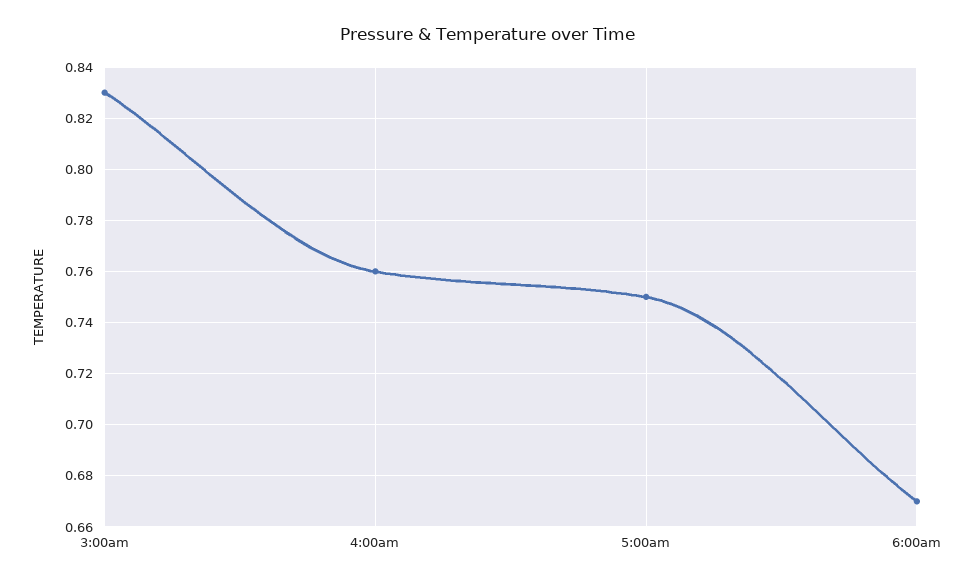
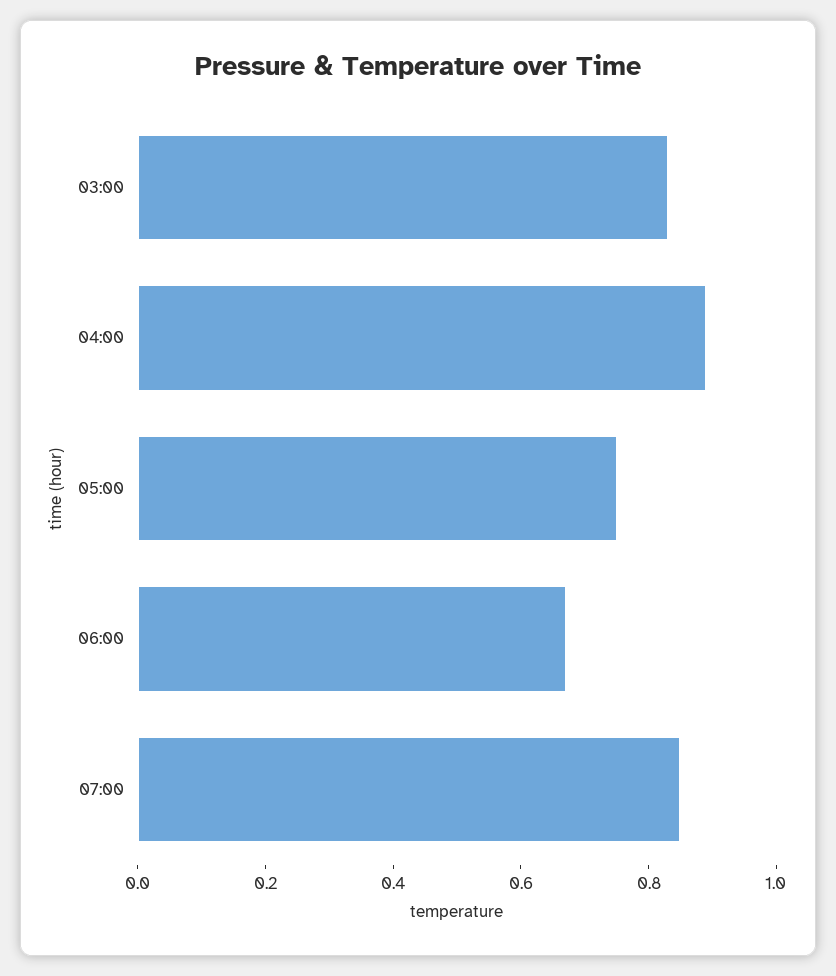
4:00am: 0.76 -> 0.9
07:00: none -> 0.85

